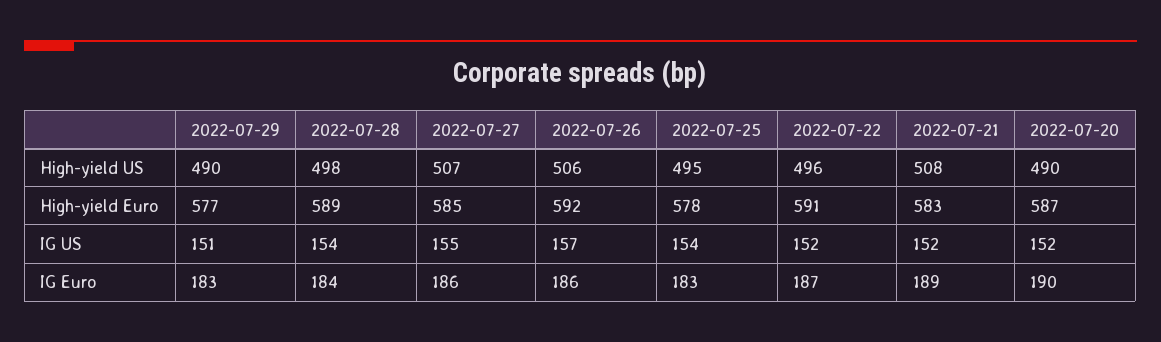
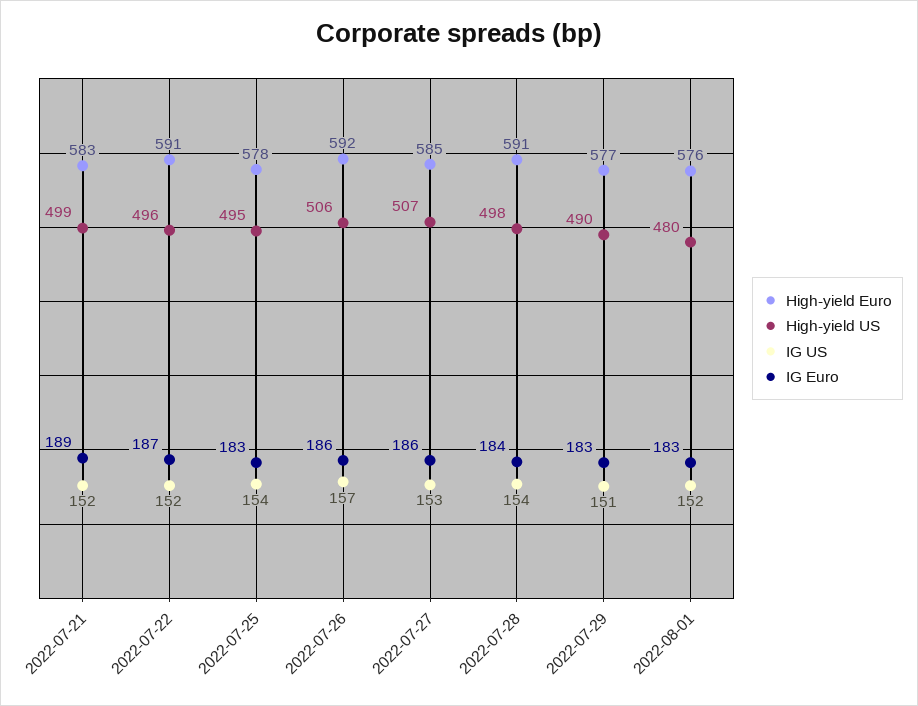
High-yield US, 2022-07-21: 508 -> 499
High-yield US, 2022-07-20: 490 -> none
High-yield Euro, 2022-07-28: 589 -> 591
High-yield Euro, 2022-07-20: 587 -> none
IG US, 2022-07-27: 155 -> 153
IG US, 2022-07-20: 152 -> none
IG Euro, 2022-07-20: 190 -> none
High-yield Euro, 2022-08-01: none -> 576
High-yield US, 2022-08-01: none -> 480
IG US, 2022-08-01: none -> 152
IG Euro, 2022-08-01: none -> 183

